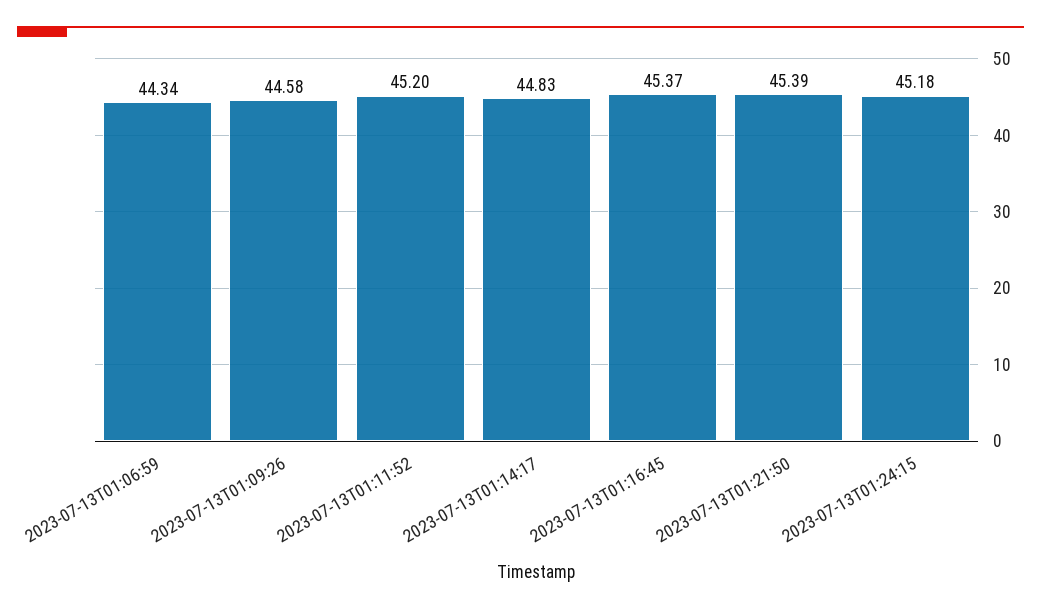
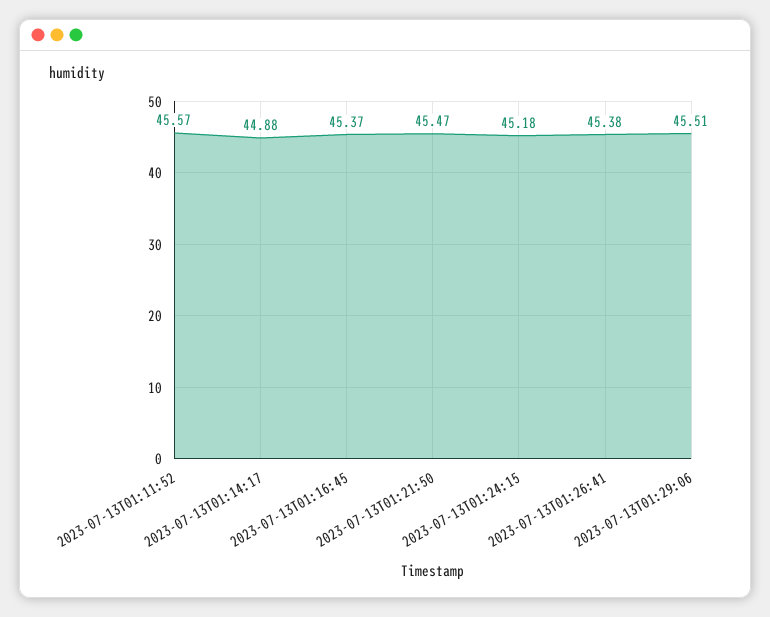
2023-07-13T01:06:59: 44.34 -> none
2023-07-13T01:09:26: 44.58 -> none
2023-07-13T01:11:52: 45.2 -> 45.57
2023-07-13T01:14:17: 44.83 -> 44.88
2023-07-13T01:21:50: 45.39 -> 45.47
2023-07-13T01:26:41: none -> 45.38
2023-07-13T01:29:06: none -> 45.51

